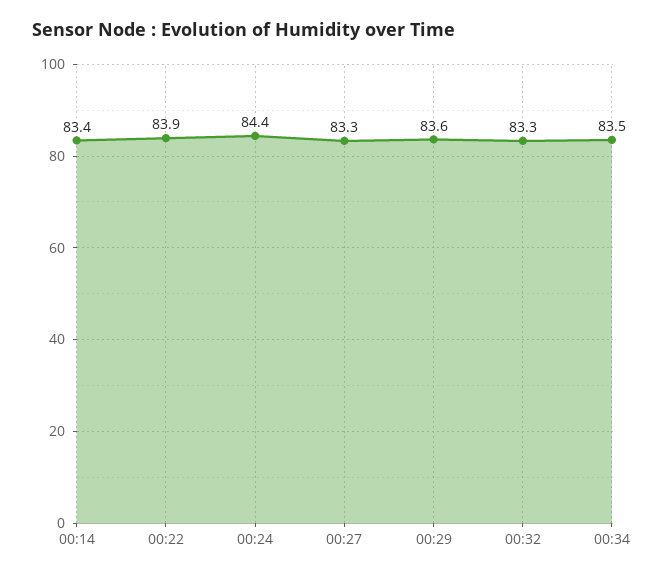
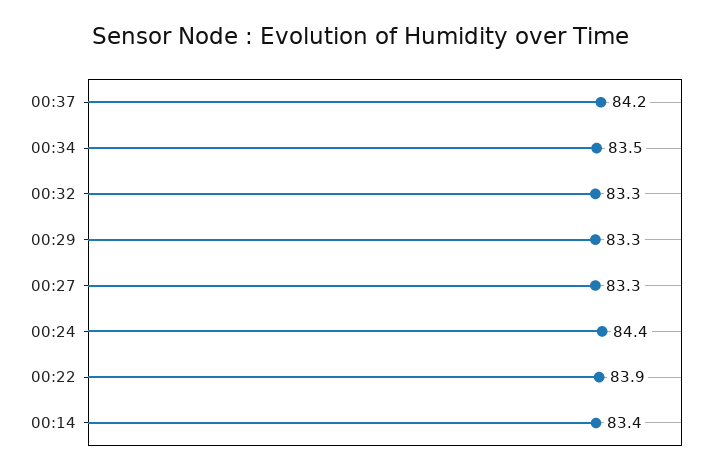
00:29: 83.6 -> 83.3
00:37: none -> 84.2

